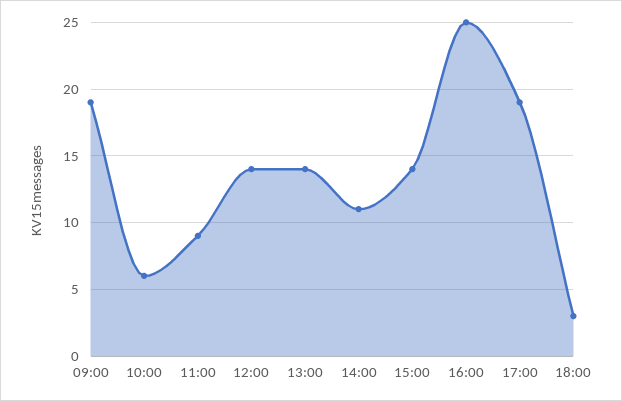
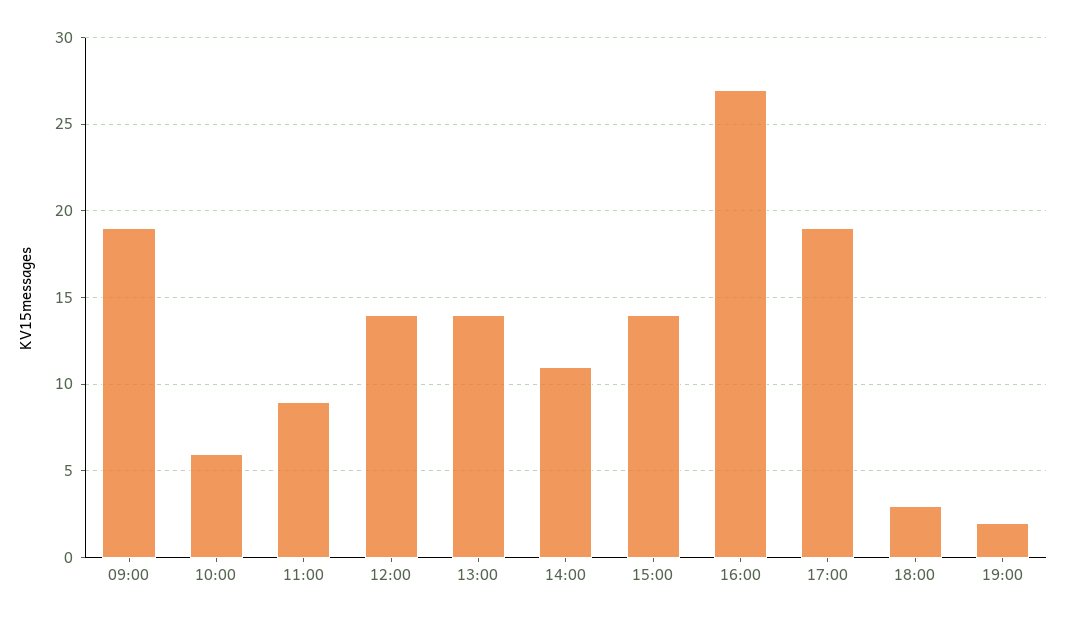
16:00: 25 -> 27
19:00: none -> 2

